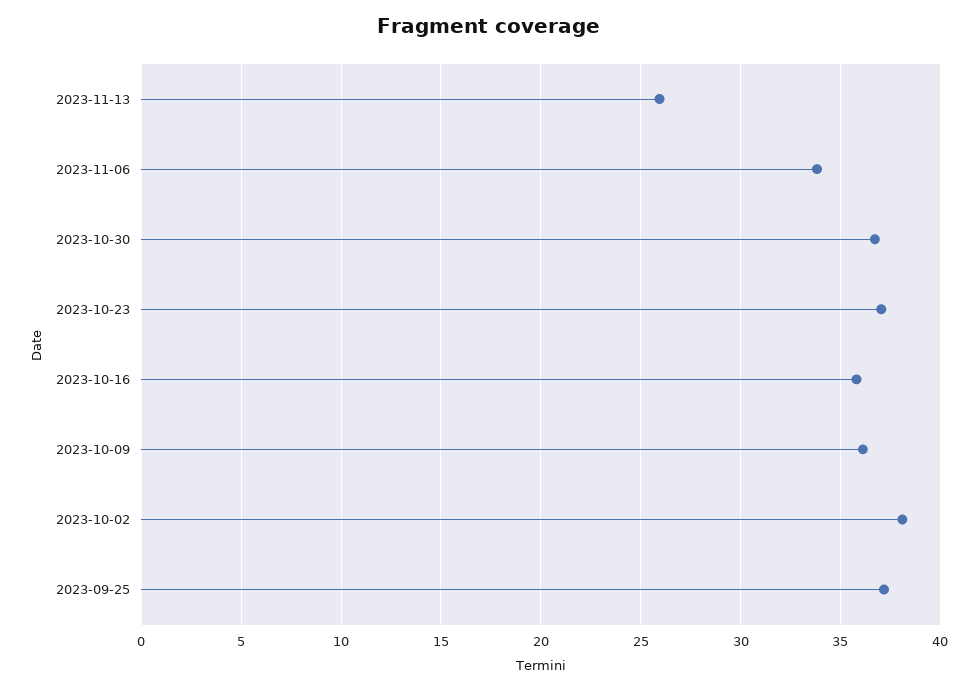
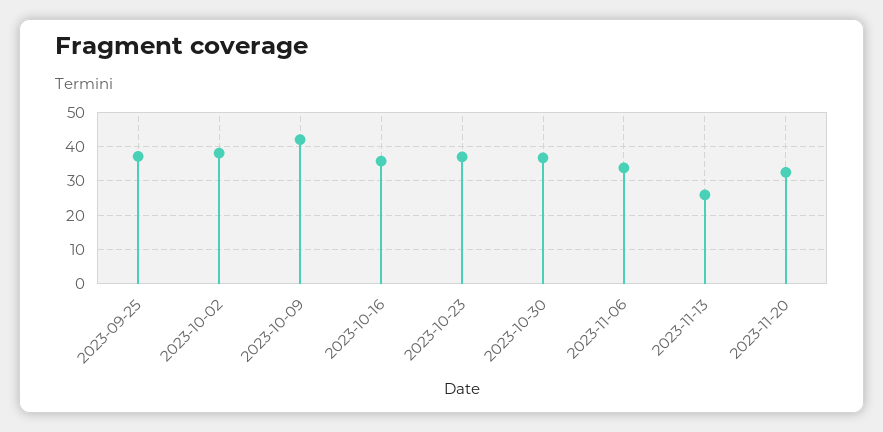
2023-10-09: 36 -> 42
2023-11-20: none -> 32

